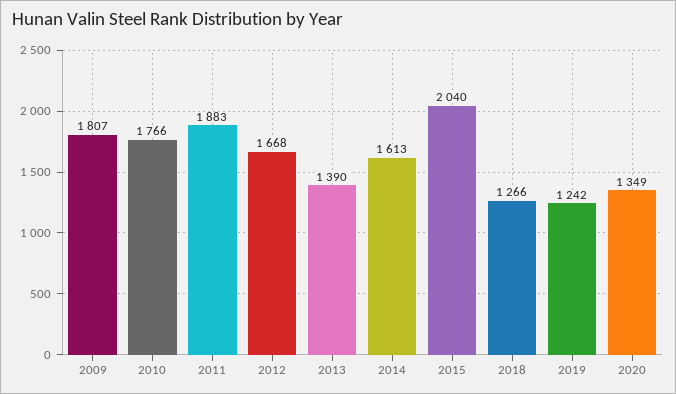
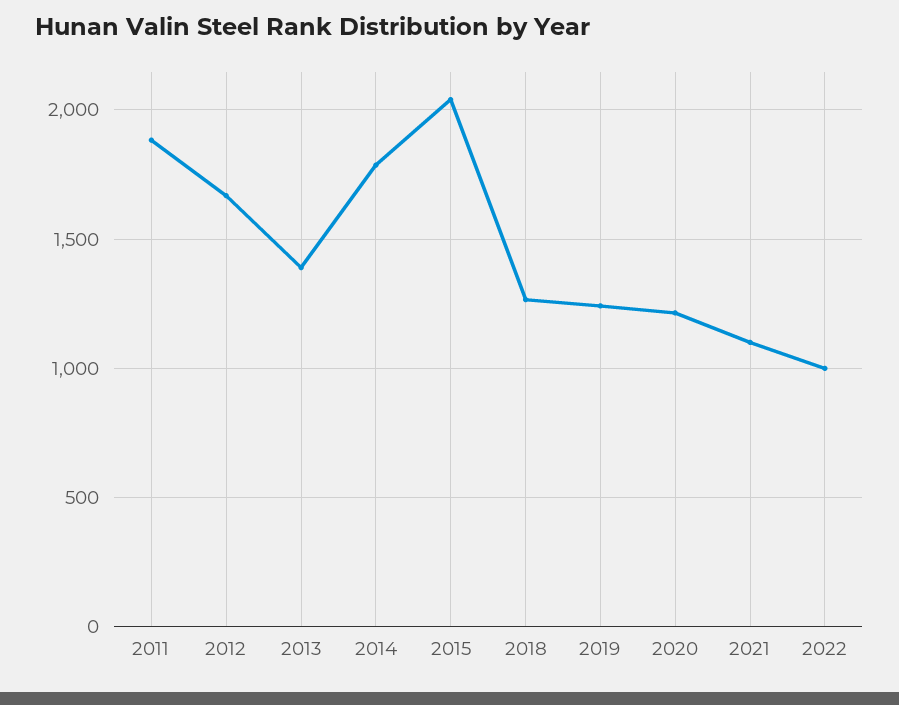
2009: 1807 -> none
2010: 1766 -> none
2014: 1613 -> 1800
2020: 1349 -> 1200
2021: none -> 1100
2022: none -> 1000

